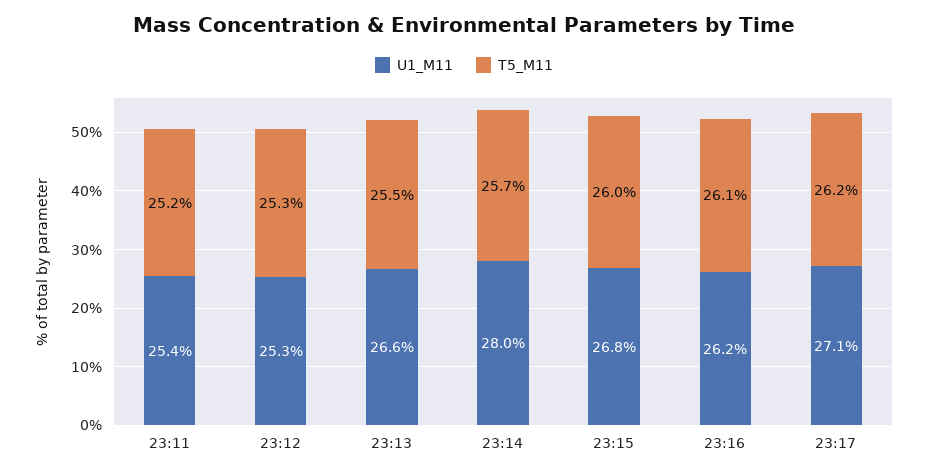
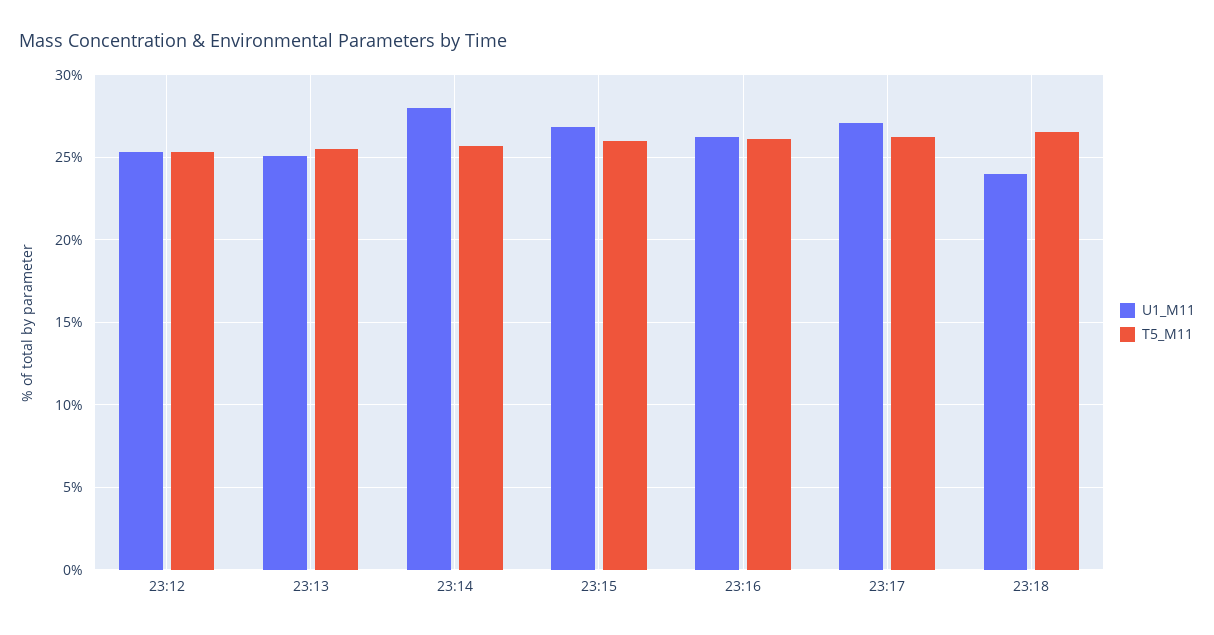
U1_M11, 23:11: 25.4 -> none
T5_M11, 23:11: 25.2 -> none
U1_M11, 23:13: 26.6 -> 25
U1_M11, 23:18: none -> 24
T5_M11, 23:18: none -> 26.5

